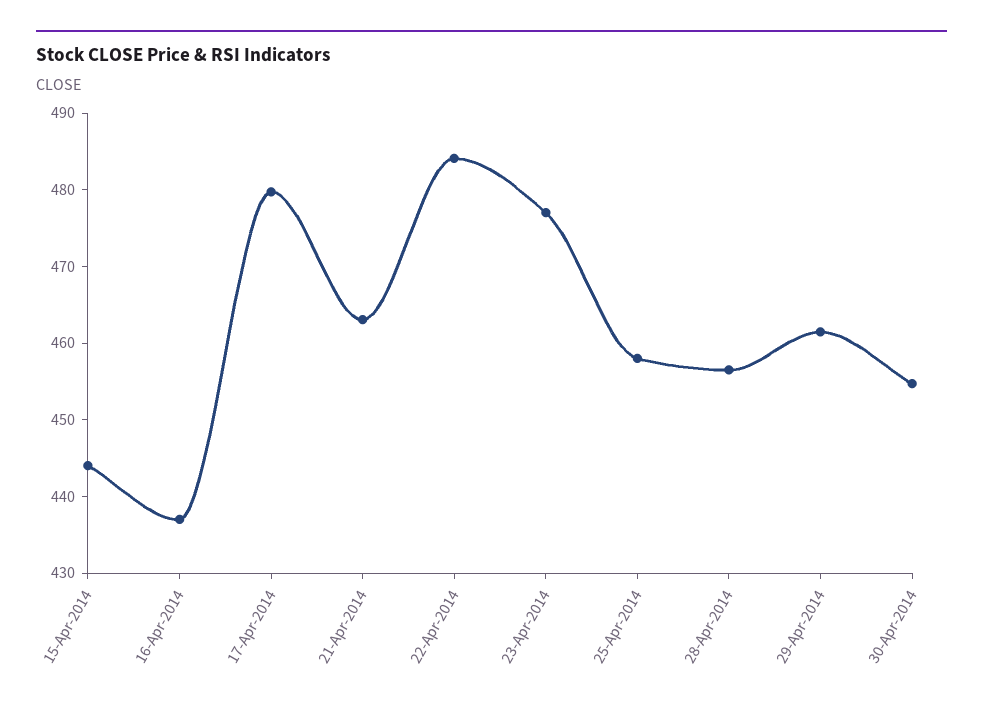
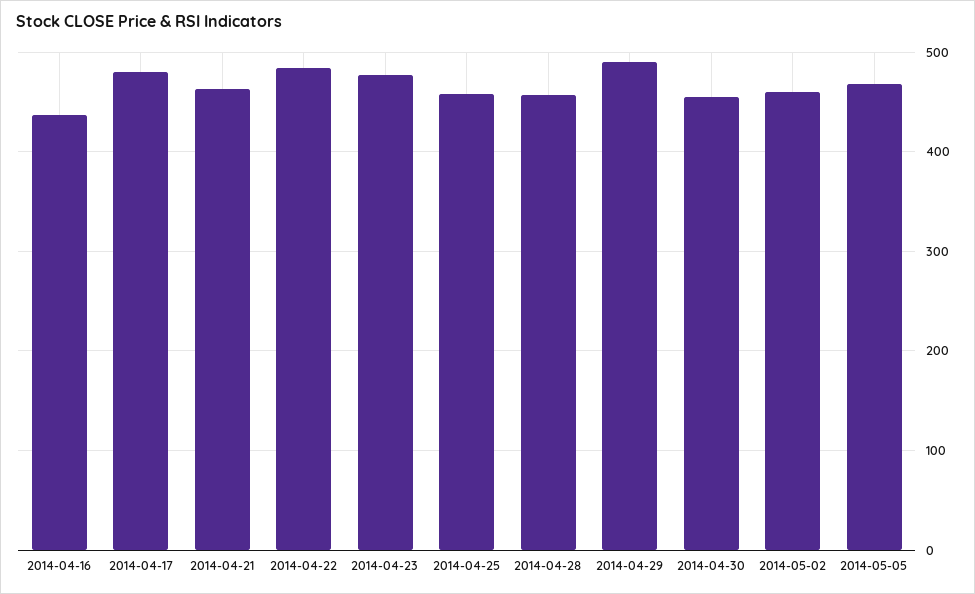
15-Apr-2014: 444 -> none
29-Apr-2014: 462 -> 490
2014-05-02: none -> 460
2014-05-05: none -> 470

